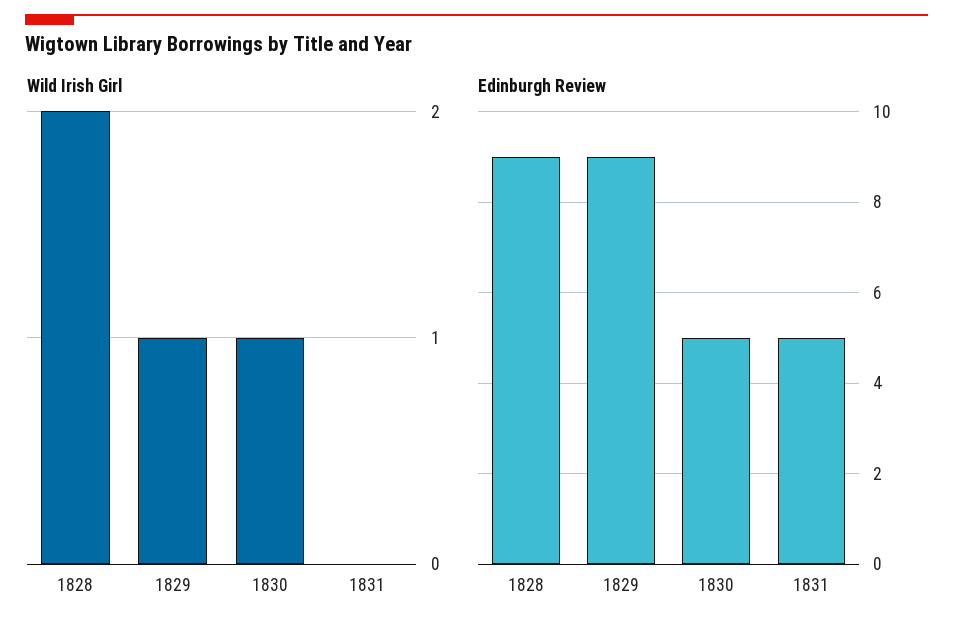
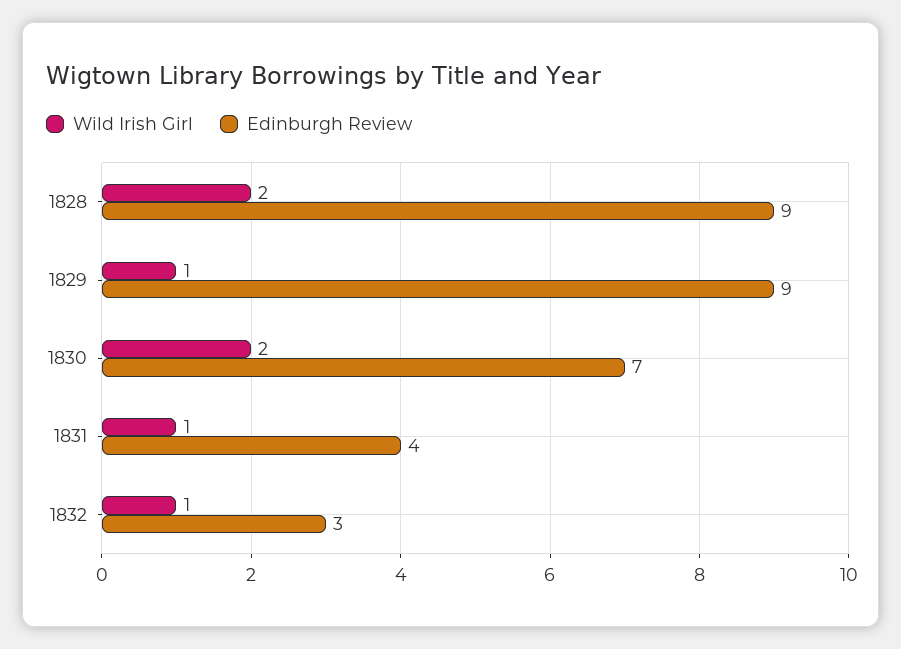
Wild Irish Girl, 1830: 1 -> 2
Wild Irish Girl, 1831: 0 -> 1
Edinburgh Review, 1830: 5 -> 7
Edinburgh Review, 1831: 5 -> 4
Wild Irish Girl, 1832: none -> 1
Edinburgh Review, 1832: none -> 3

